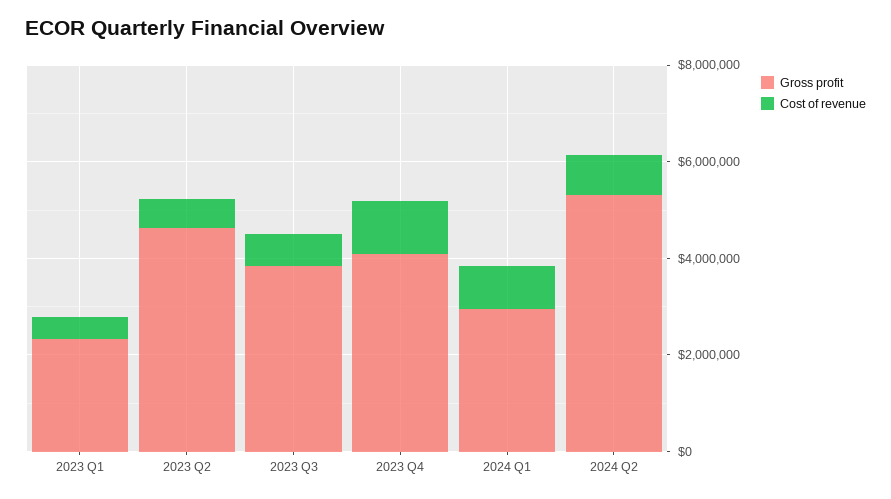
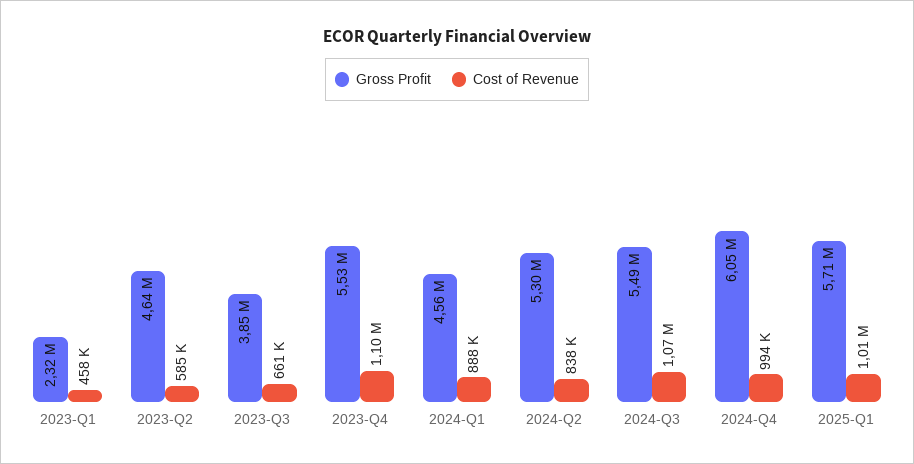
Gross profit, 2023 Q4: 4000000 -> 5530000
Gross profit, 2024 Q1: 3000000 -> 4560000
Gross profit, 2024-Q3: none -> 5490000
Cost of revenue, 2024-Q3: none -> 1070000
Gross profit, 2024-Q4: none -> 6050000
Cost of revenue, 2024-Q4: none -> 994000
Gross profit, 2025-Q1: none -> 5710000
Cost of revenue, 2025-Q1: none -> 1010000

